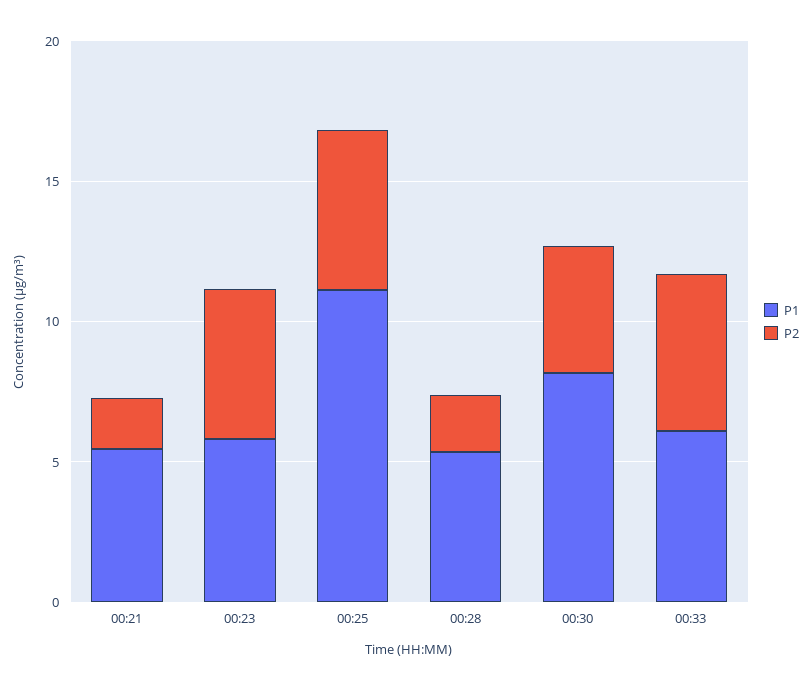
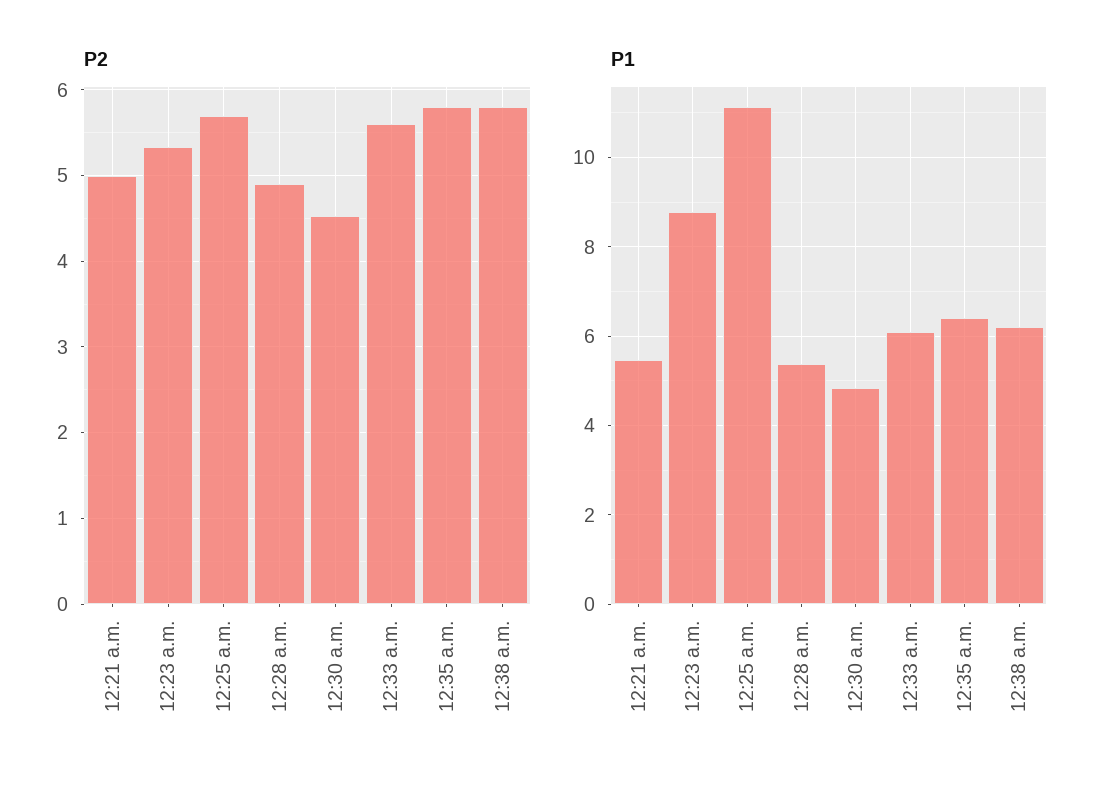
P2, 00:21: 2 -> 5
P1, 00:23: 6 -> 8.8
P2, 00:28: 2 -> 4.9
P1, 00:30: 8 -> 4.8
P2, 12:35 a.m.: none -> 5.8
P2, 12:38 a.m.: none -> 5.8
P1, 12:35 a.m.: none -> 6.4
P1, 12:38 a.m.: none -> 6.2

